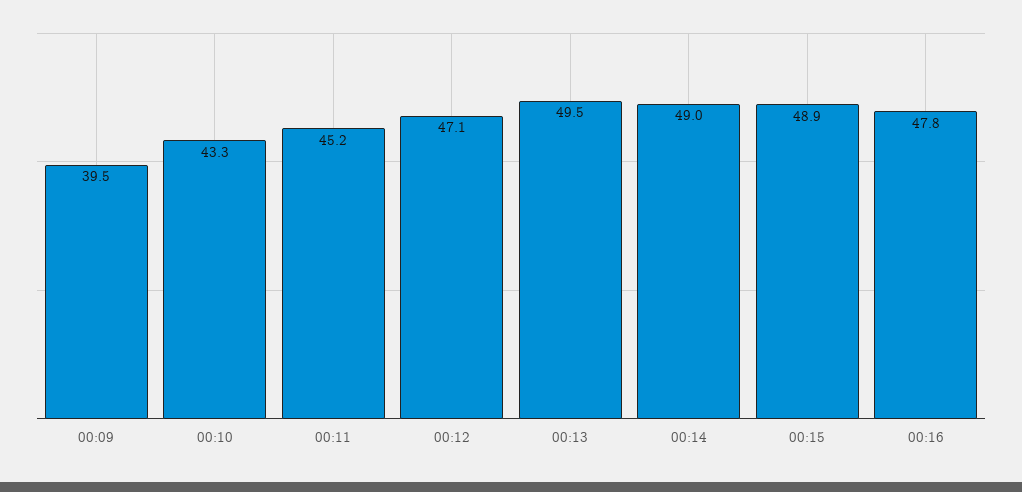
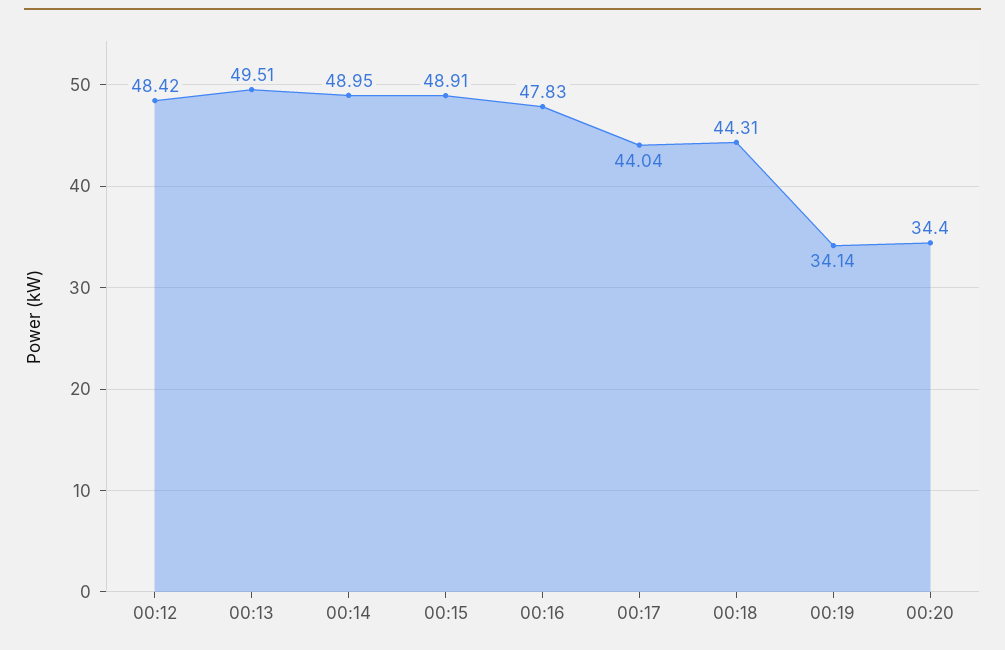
00:09: 39.5 -> none
00:10: 43.3 -> none
00:11: 45.2 -> none
00:12: 47.1 -> 48.42
00:17: none -> 44.04
00:18: none -> 44.31
00:19: none -> 34.14
00:20: none -> 34.4

